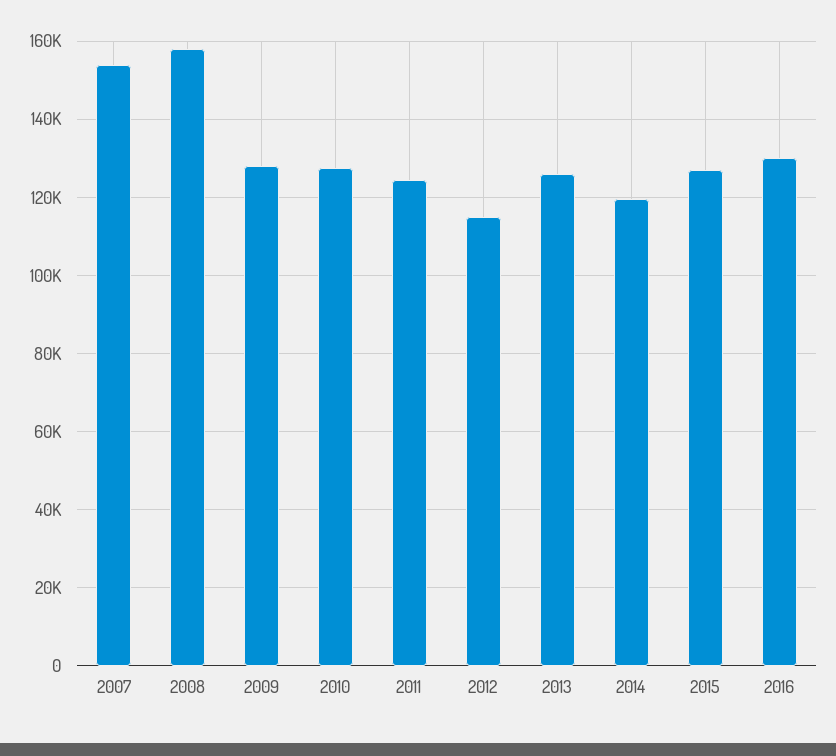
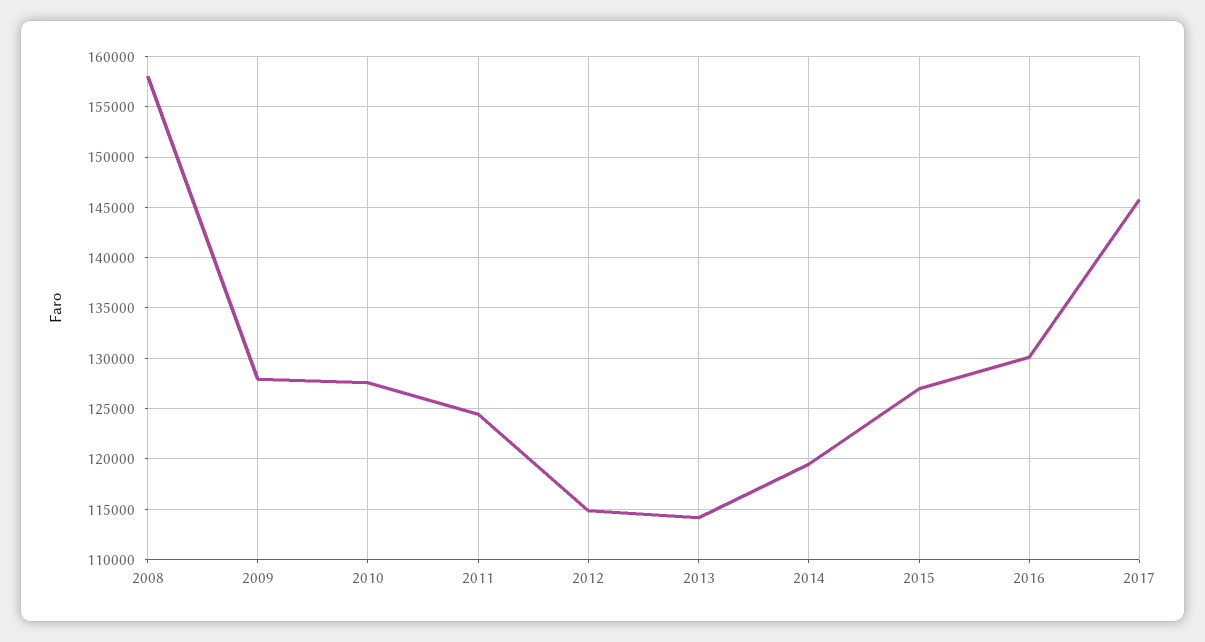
2007: 154000 -> none
2013: 126000 -> 114000
2017: none -> 146000

